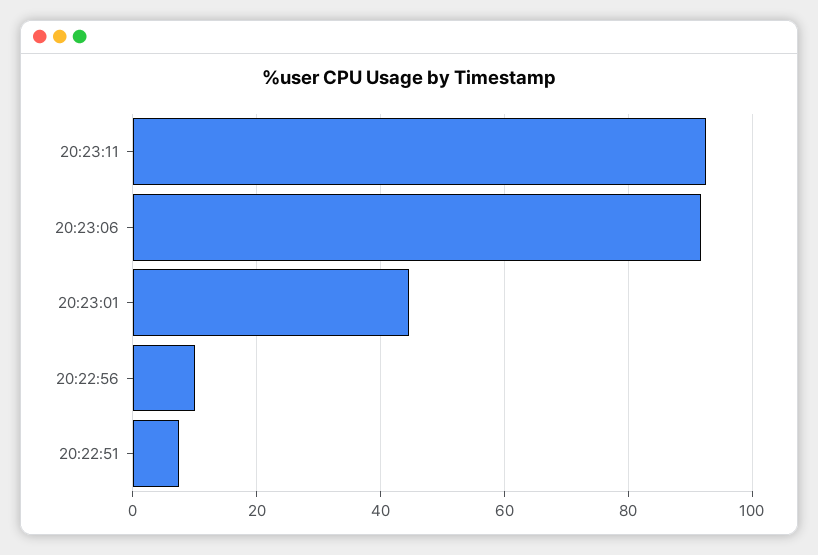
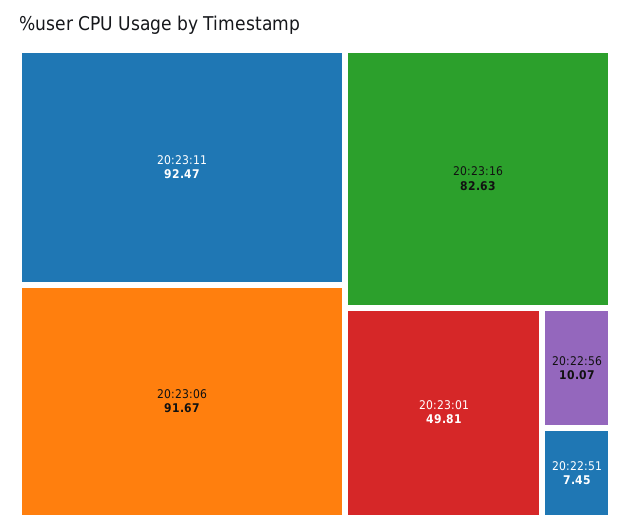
20:23:01: 44 -> 49.81
20:23:16: none -> 82.63

